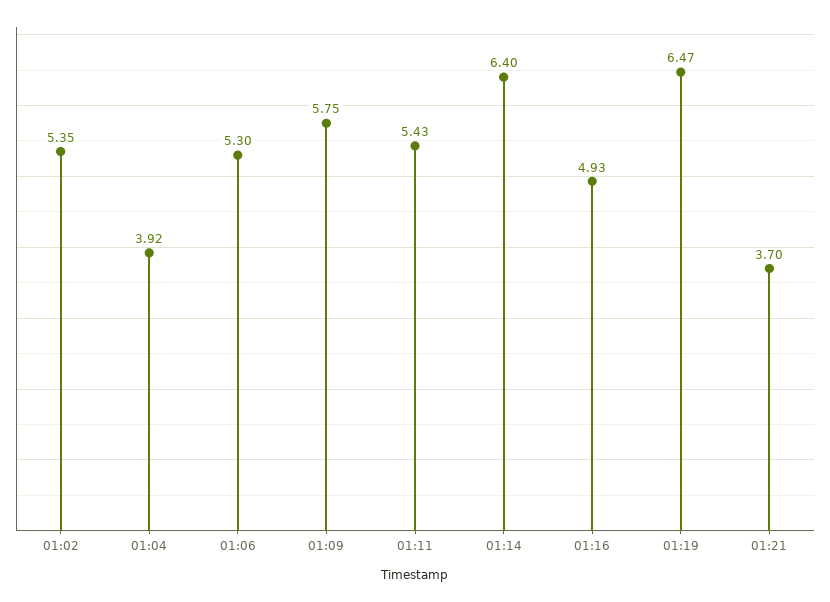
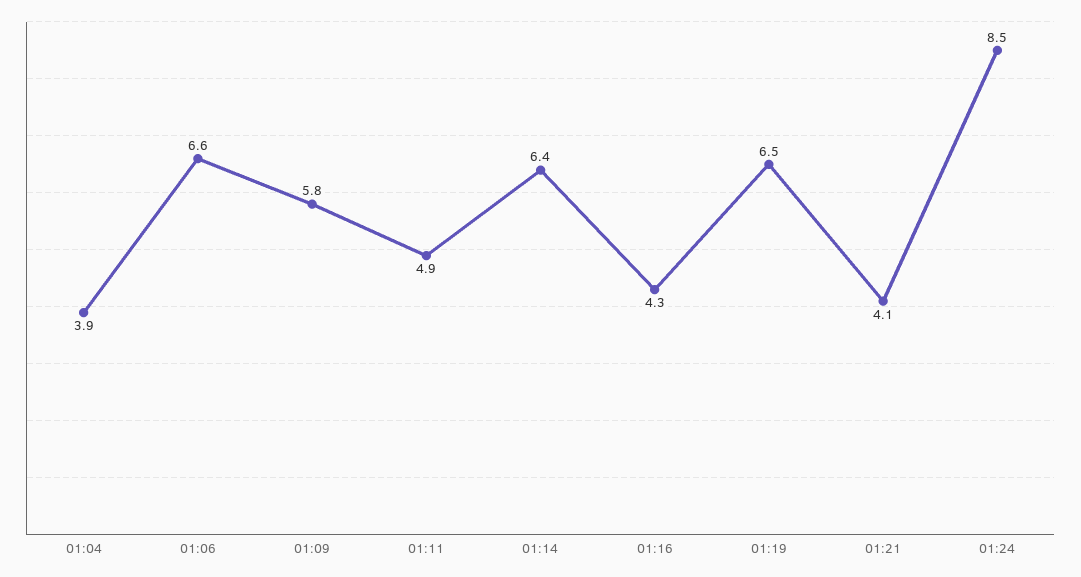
01:02: 5.35 -> none
01:06: 5.3 -> 6.6
01:11: 5.43 -> 4.9
01:16: 4.93 -> 4.3
01:21: 3.7 -> 4.1
01:24: none -> 8.5

